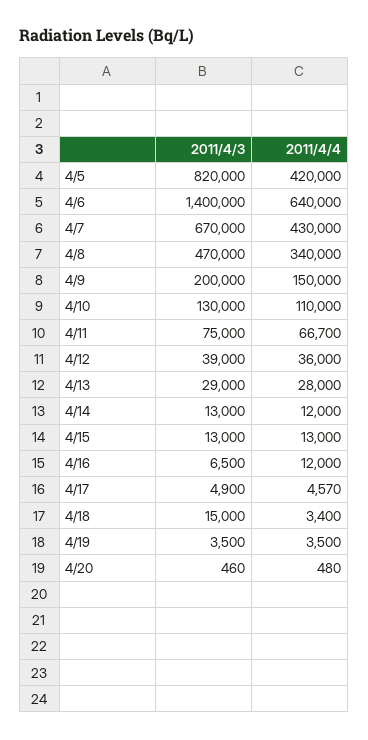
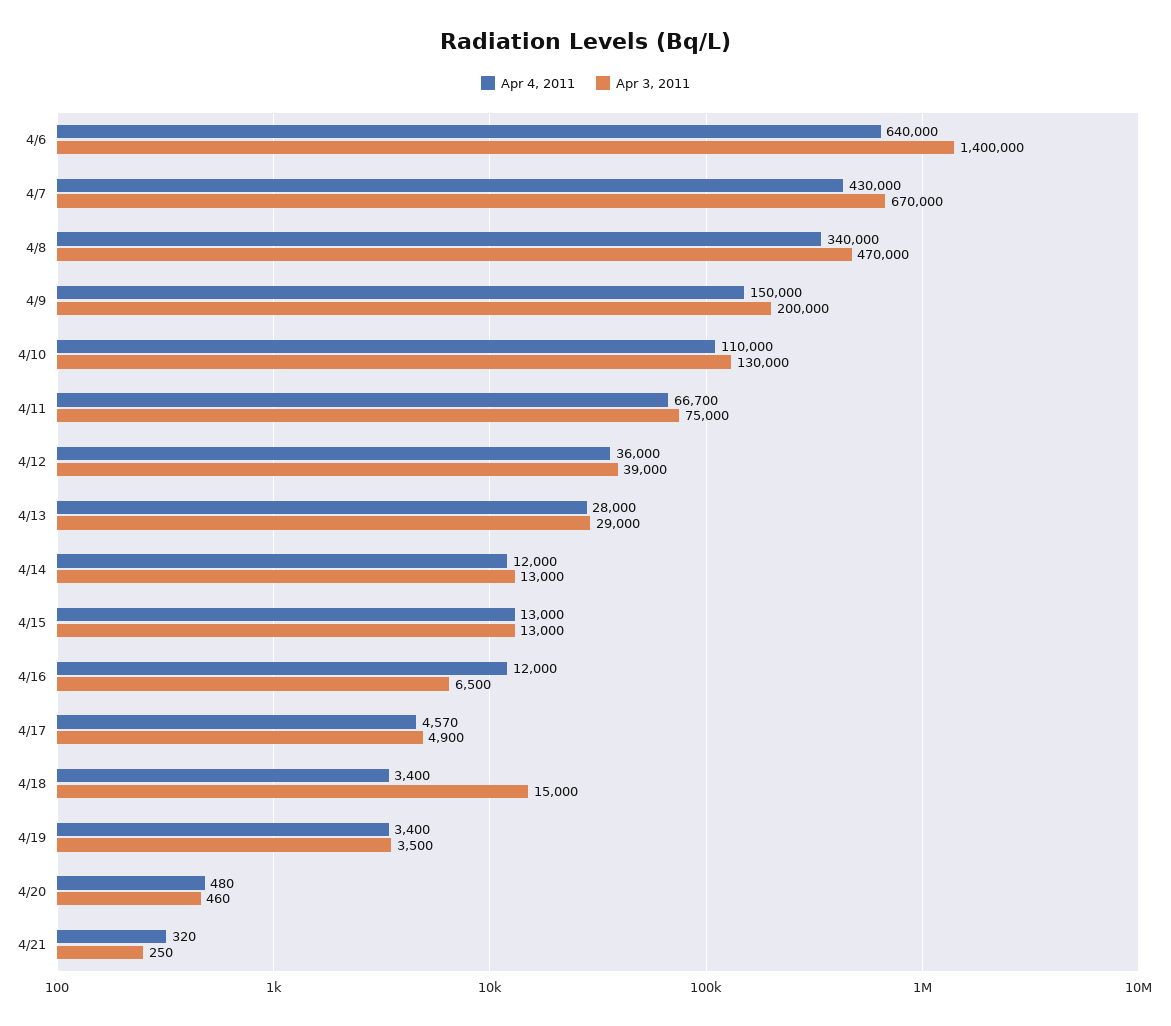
2011/4/3, 4/5: 820000 -> none
2011/4/4, 4/5: 420000 -> none
2011/4/4, 4/19: 3500 -> 3400
2011/4/4, 4/21: none -> 320
2011/4/3, 4/21: none -> 250

